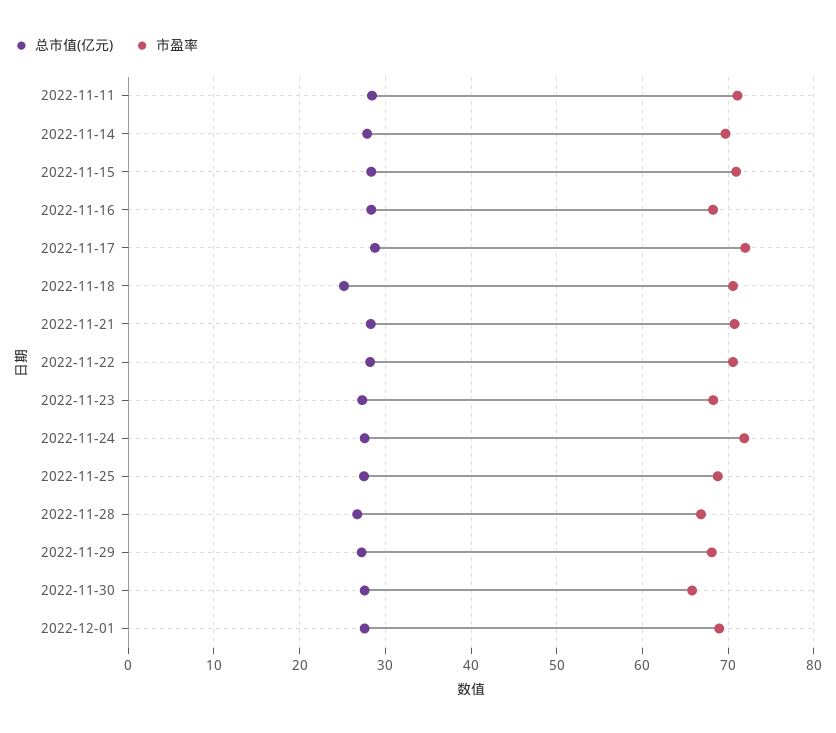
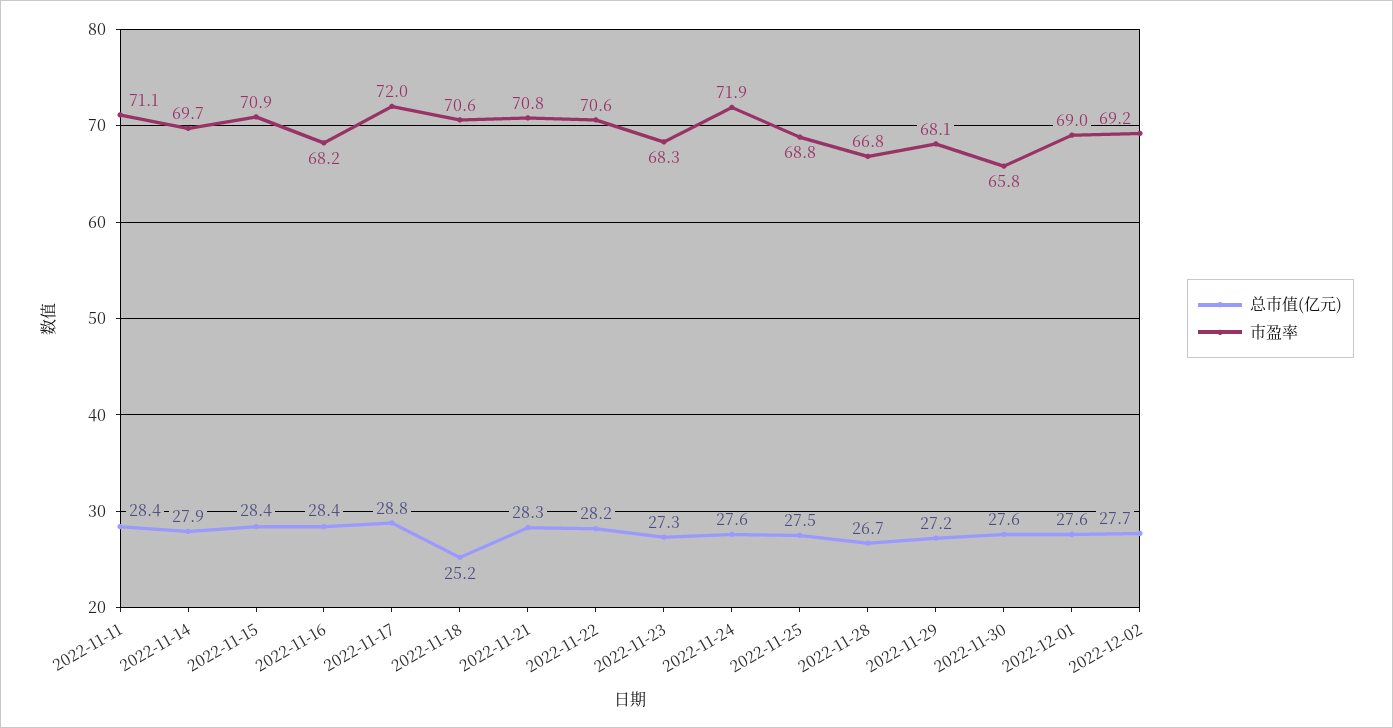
总市值(亿元), 2022-12-02: none -> 27.7
市盈率, 2022-12-02: none -> 69.2

